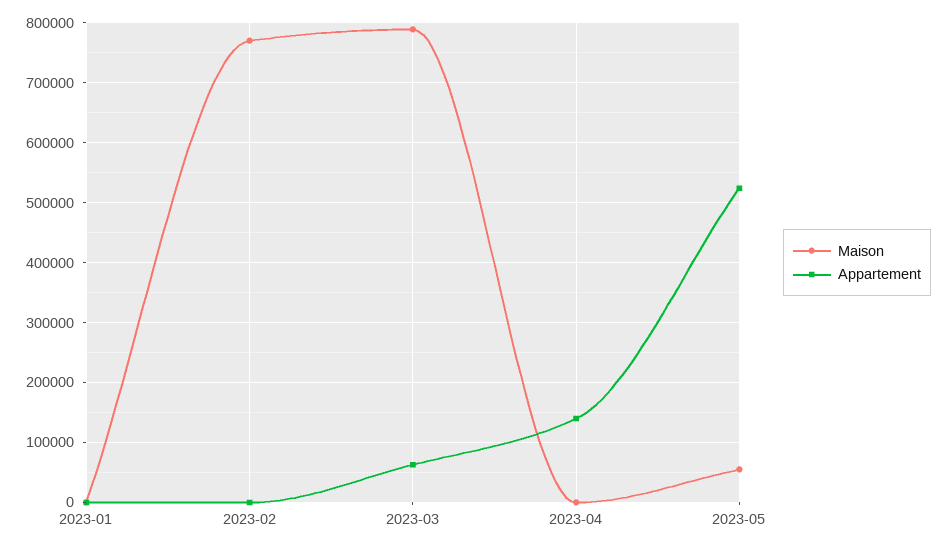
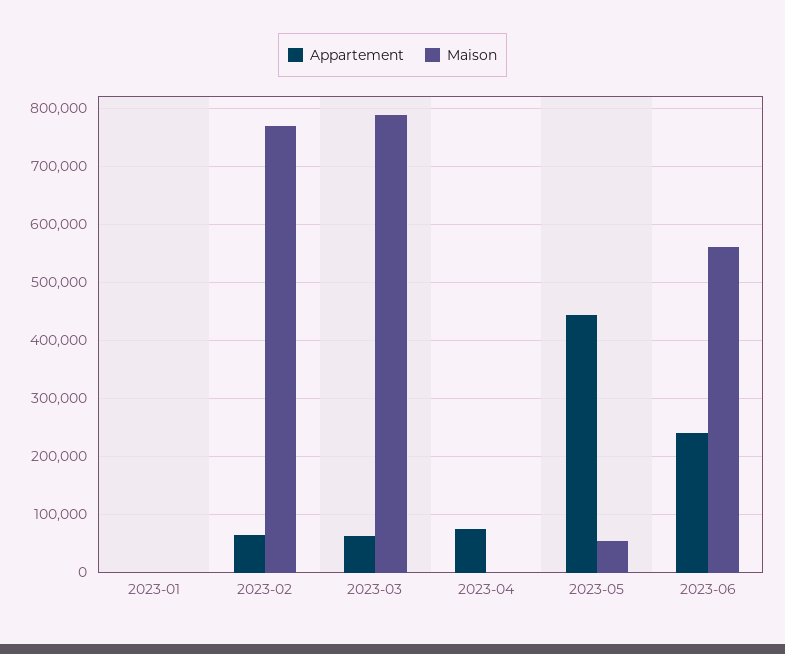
Appartement, 2023-02: 0 -> 60000
Appartement, 2023-04: 140000 -> 80000
Appartement, 2023-05: 520000 -> 440000
Appartement, 2023-06: none -> 240000
Maison, 2023-06: none -> 560000

